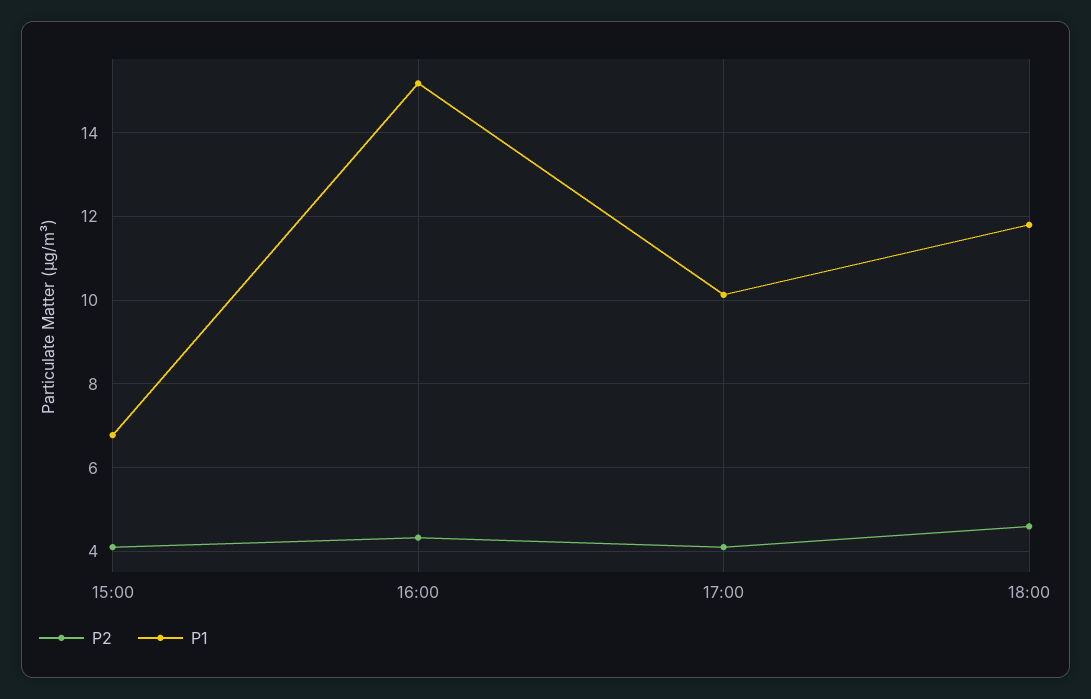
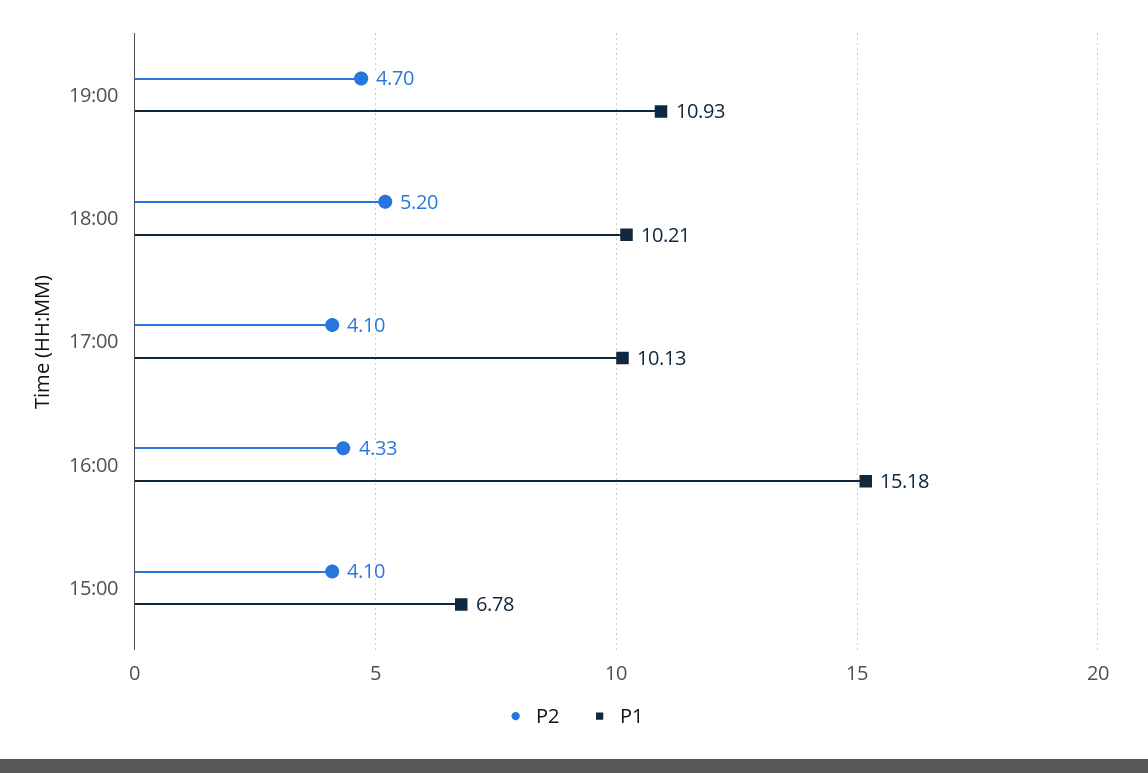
P2, 18:00: 4.6 -> 5.2
P1, 18:00: 11.8 -> 10.21
P2, 19:00: none -> 4.7
P1, 19:00: none -> 10.93

